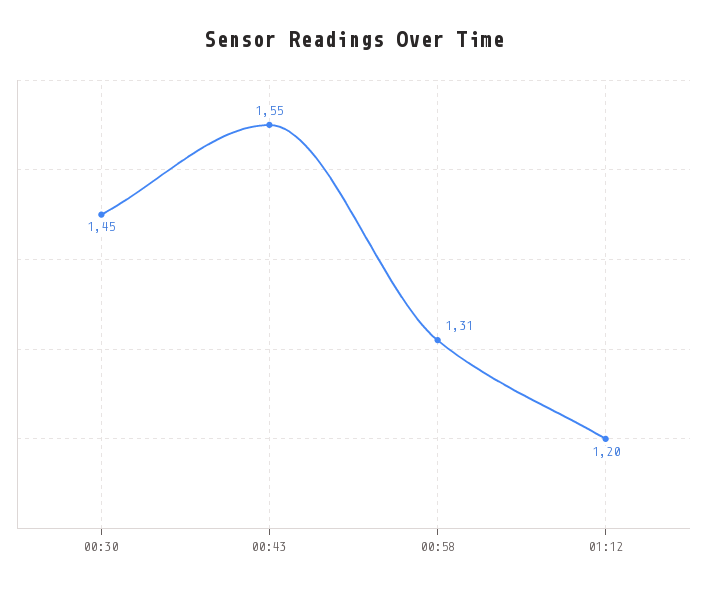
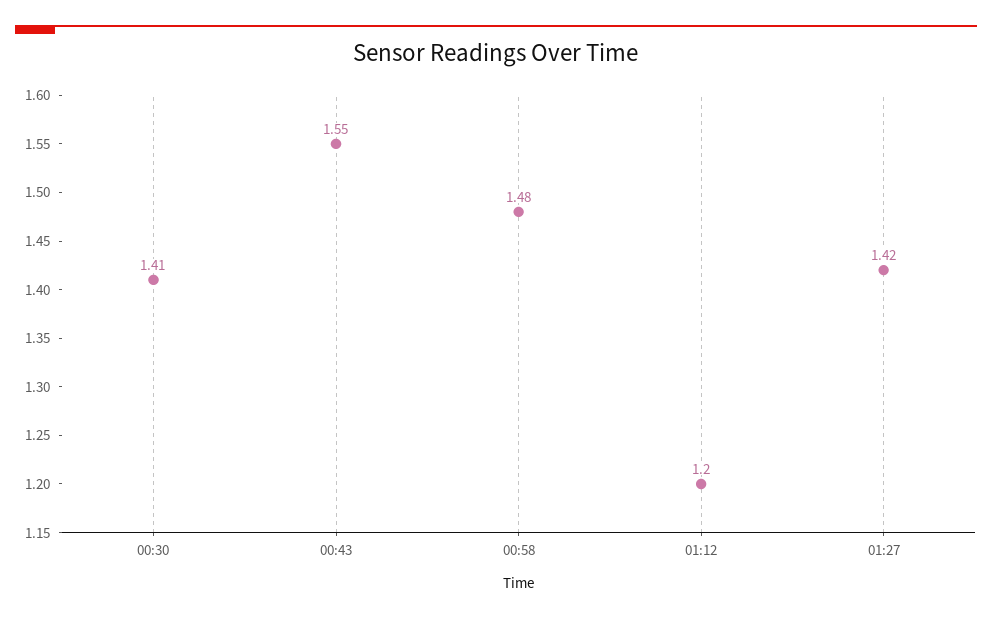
00:30: 1.45 -> 1.41
00:58: 1.31 -> 1.48
01:27: none -> 1.42

